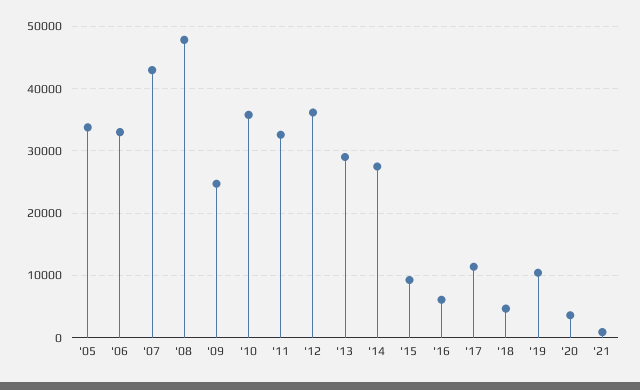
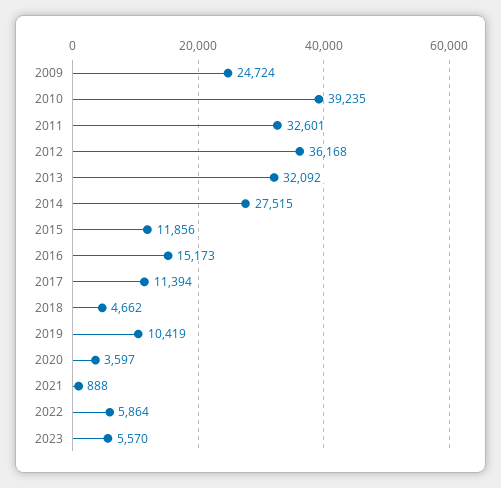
'05: 34000 -> none
'06: 33000 -> none
'07: 43000 -> none
'08: 48000 -> none
'10: 36000 -> 39235
'13: 29000 -> 32092
'15: 9000 -> 11856
'16: 6000 -> 15173
2022: none -> 5864
2023: none -> 5570

